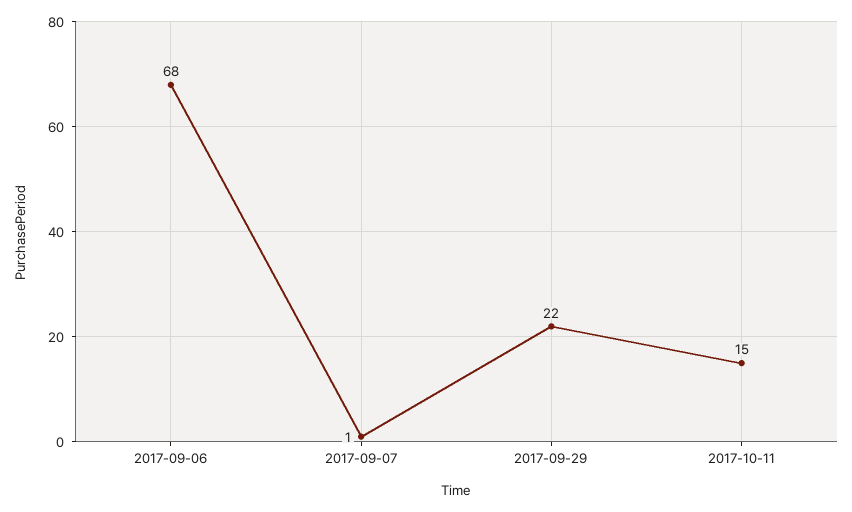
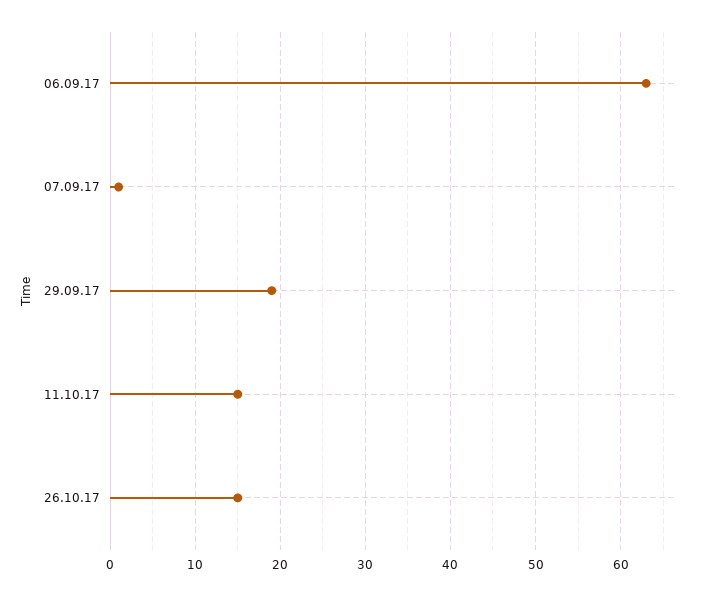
2017-09-06: 68 -> 63
2017-09-29: 22 -> 19
26.10.17: none -> 15

